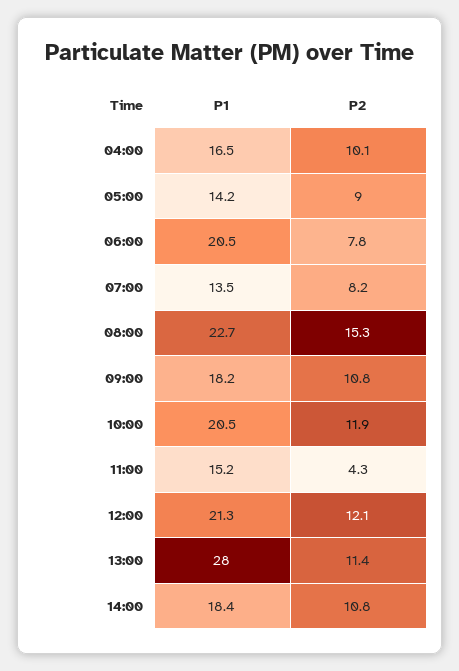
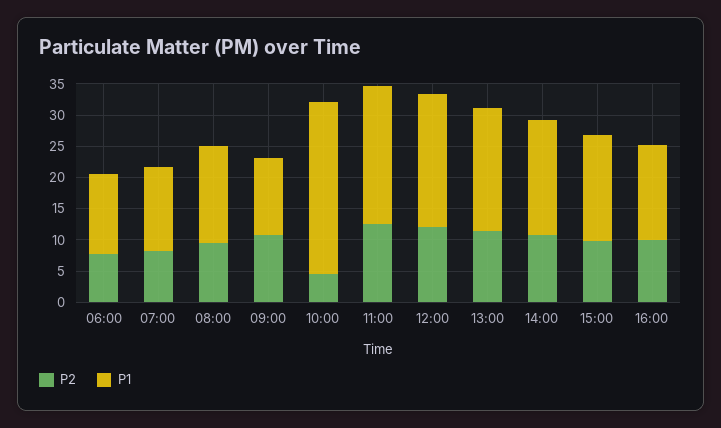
P1, 04:00: 16.5 -> none
P2, 04:00: 10.1 -> none
P1, 05:00: 14.2 -> none
P2, 05:00: 9 -> none
P1, 06:00: 20.5 -> 12.5
P1, 08:00: 22.7 -> 15
P2, 08:00: 15.3 -> 10
P1, 09:00: 18.2 -> 12.5
P1, 10:00: 20.5 -> 27.5
P2, 10:00: 11.9 -> 5
P1, 11:00: 15.2 -> 22.5
P2, 11:00: 4.3 -> 12.5
P1, 13:00: 28 -> 20
P2, 15:00: none -> 10
P1, 15:00: none -> 17.5
P2, 16:00: none -> 10
P1, 16:00: none -> 15

